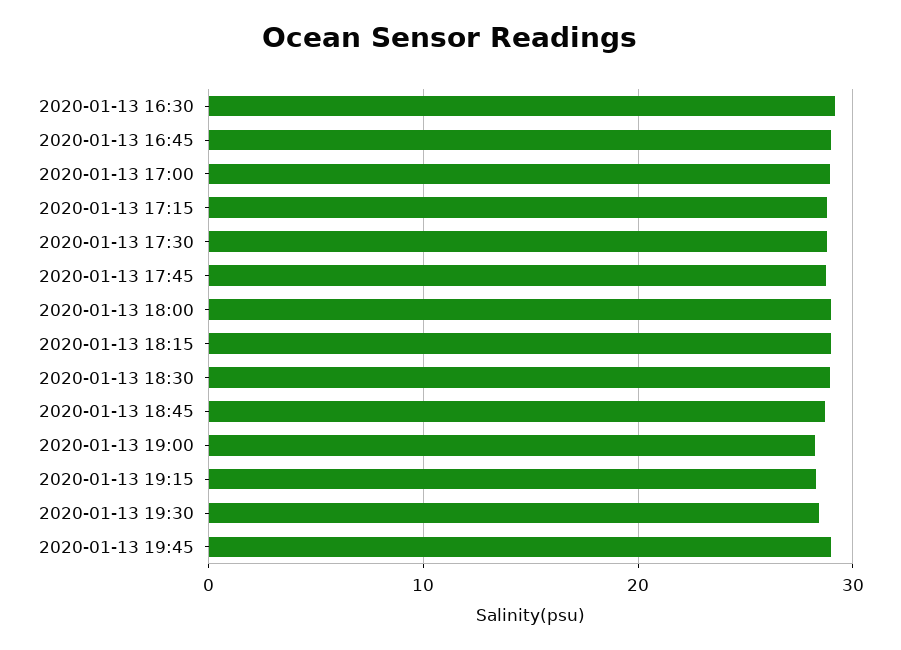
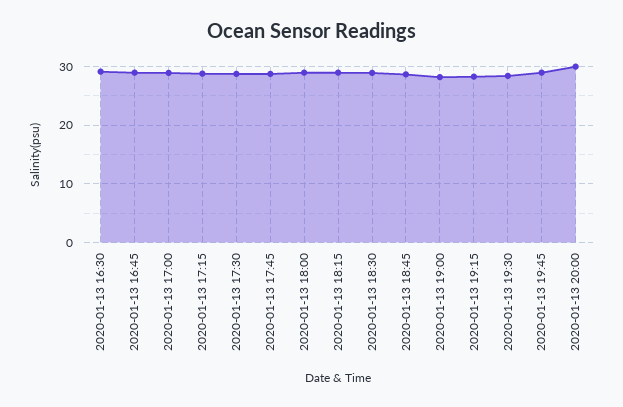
2020-01-13 20:00: none -> 30

